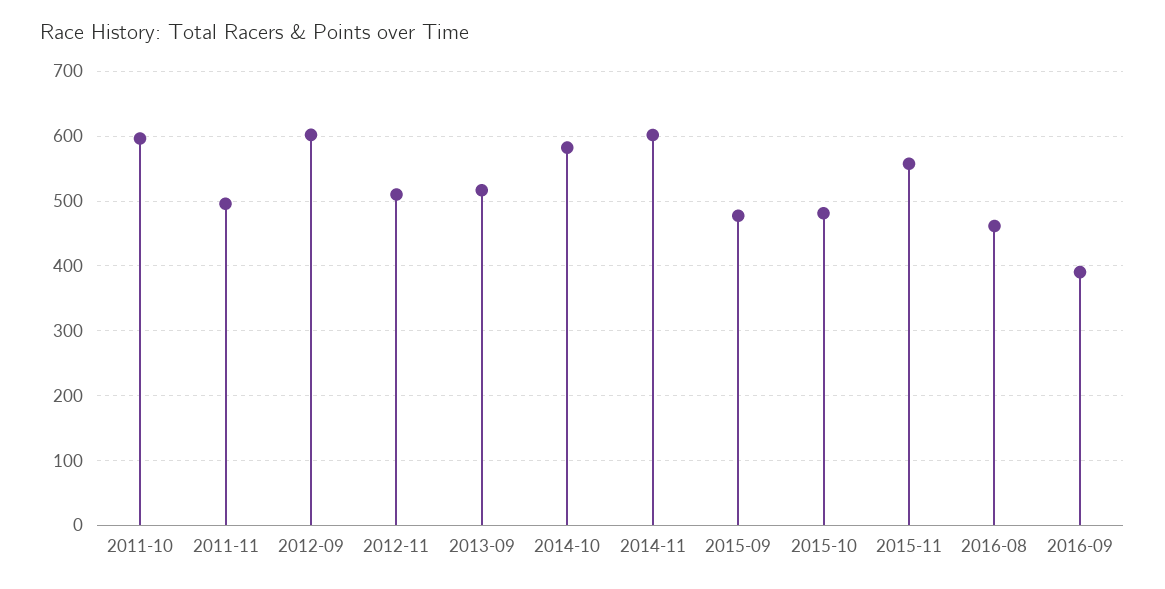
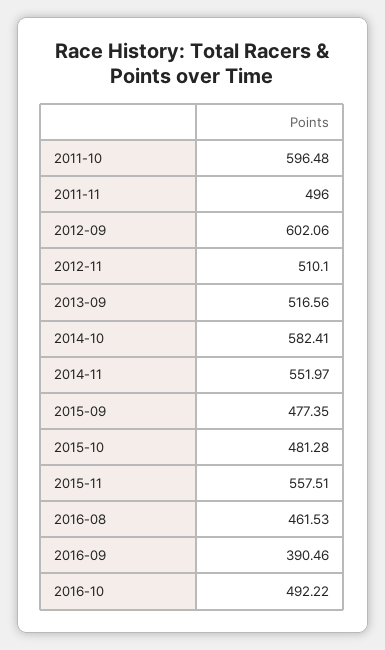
2014-11: 600 -> 551.97
2016-10: none -> 492.22

